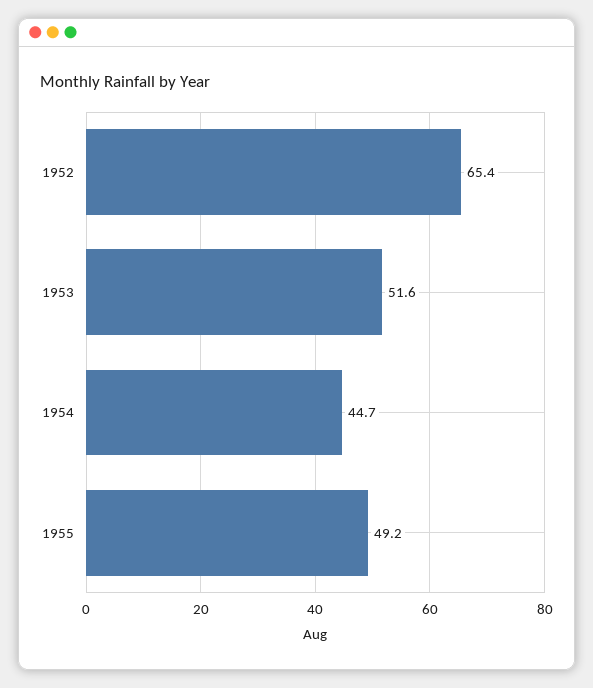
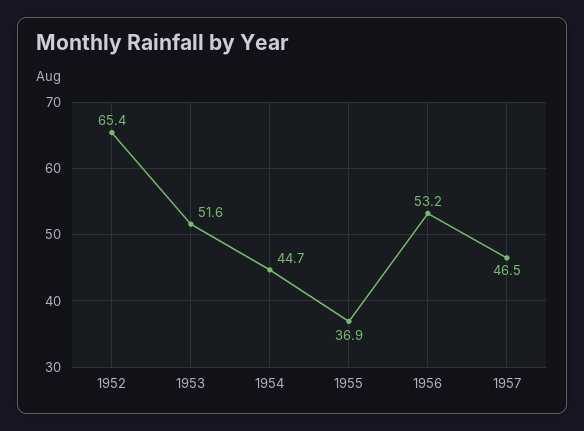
1955: 49.2 -> 36.9
1956: none -> 53.2
1957: none -> 46.5

